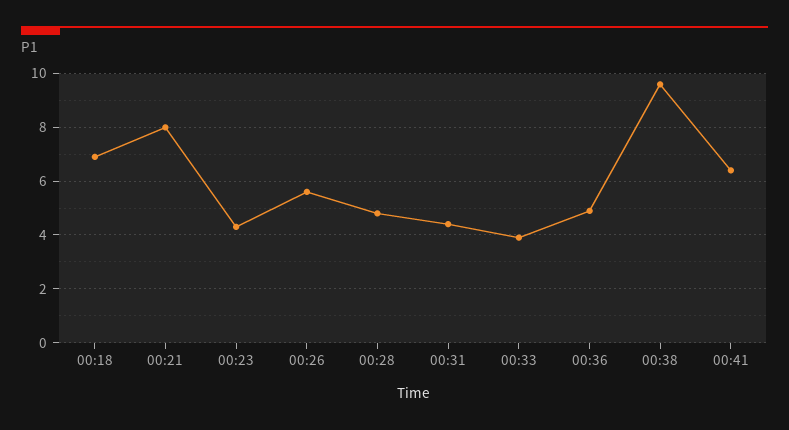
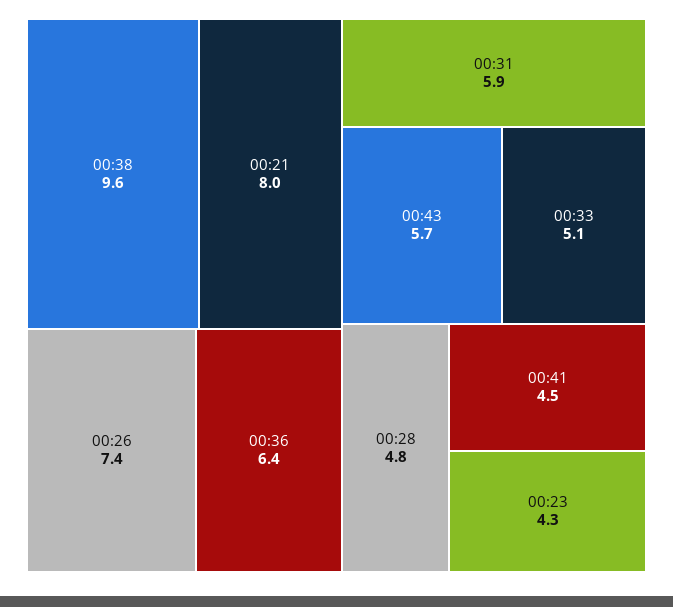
00:18: 7 -> none
00:26: 5.5 -> 7.4
00:31: 4.5 -> 5.9
00:33: 4 -> 5.1
00:36: 5 -> 6.4
00:41: 6.5 -> 4.5
00:43: none -> 5.7

